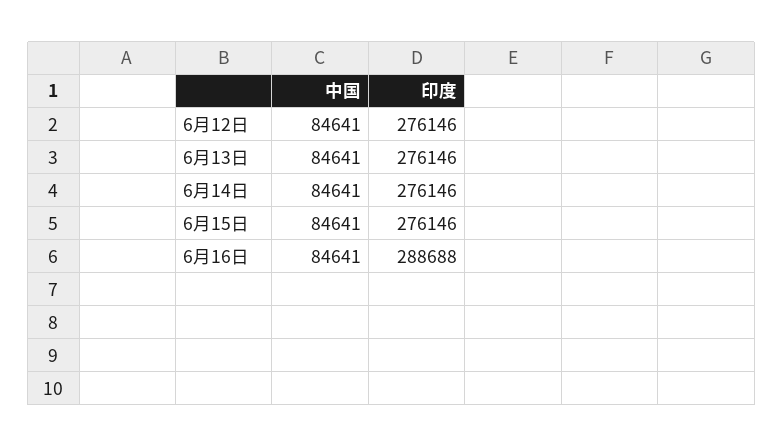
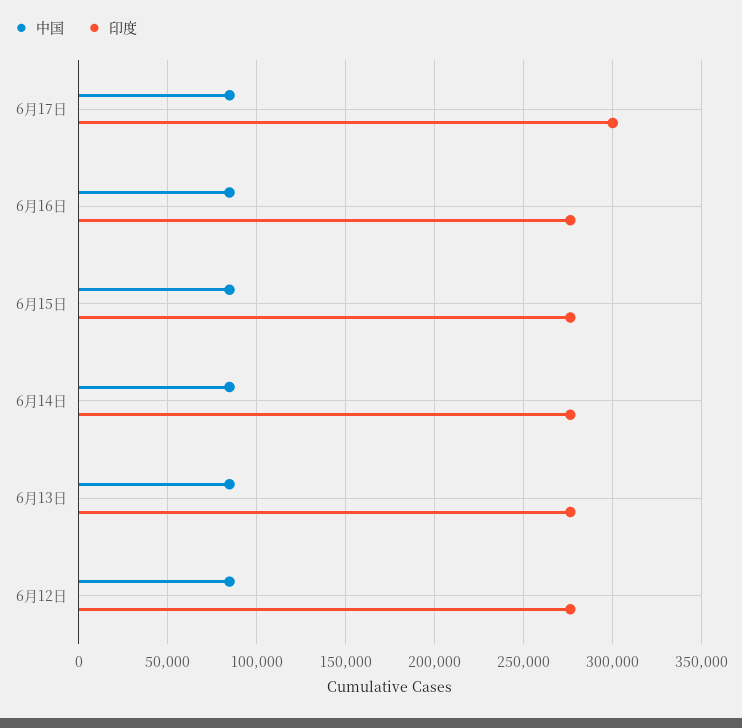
印度, 6月16日: 288688 -> 275000
中国, 6月17日: none -> 85000
印度, 6月17日: none -> 300000

